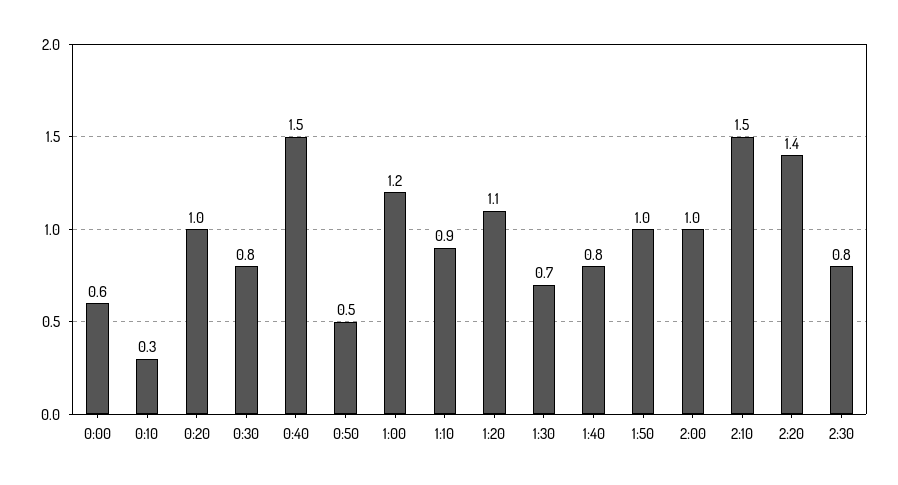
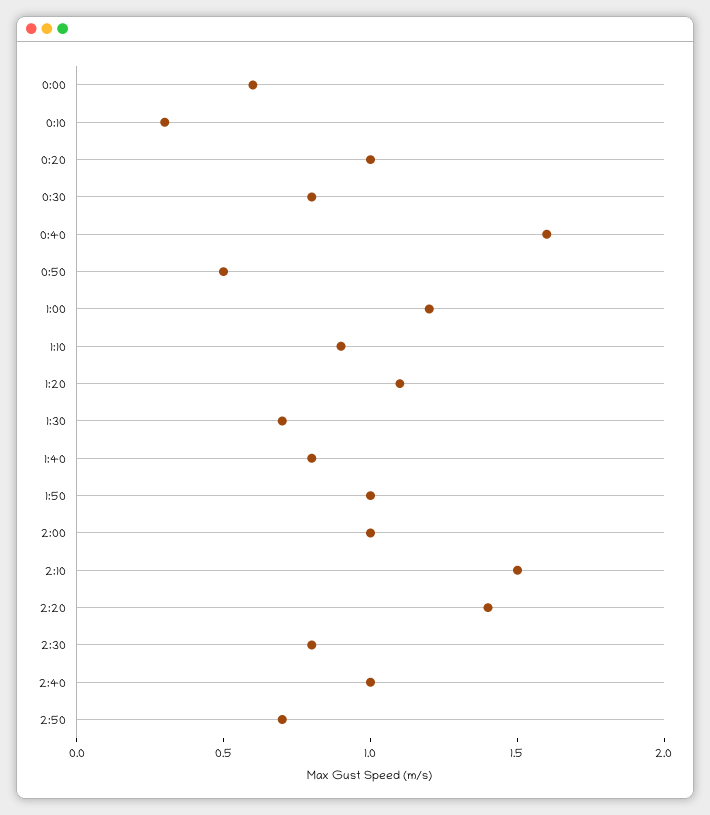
0:40: 1.5 -> 1.6
2:40: none -> 1
2:50: none -> 0.7

